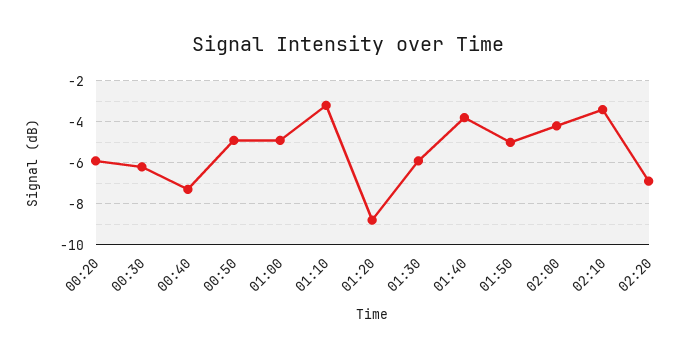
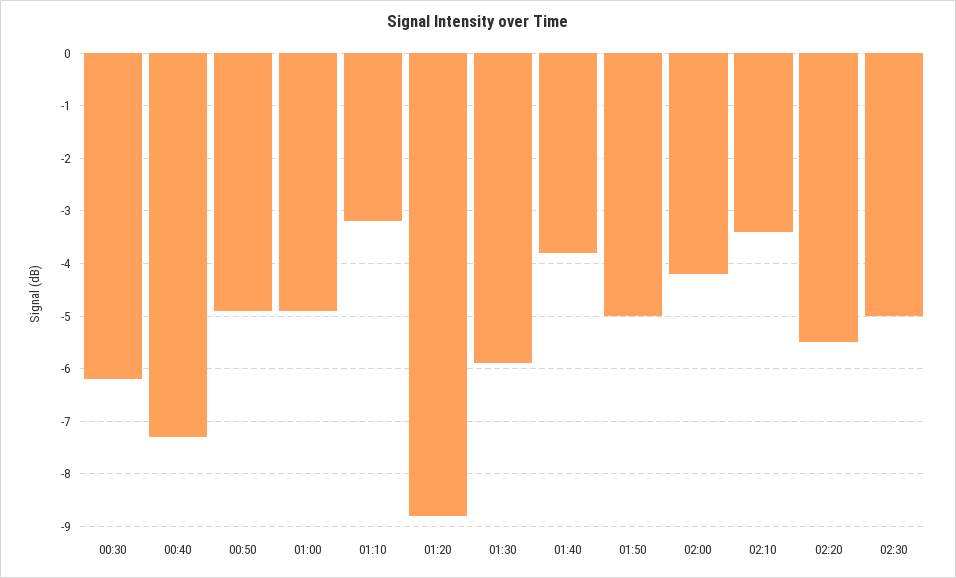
00:20: -6 -> none
02:20: -7 -> -5.5
02:30: none -> -5

